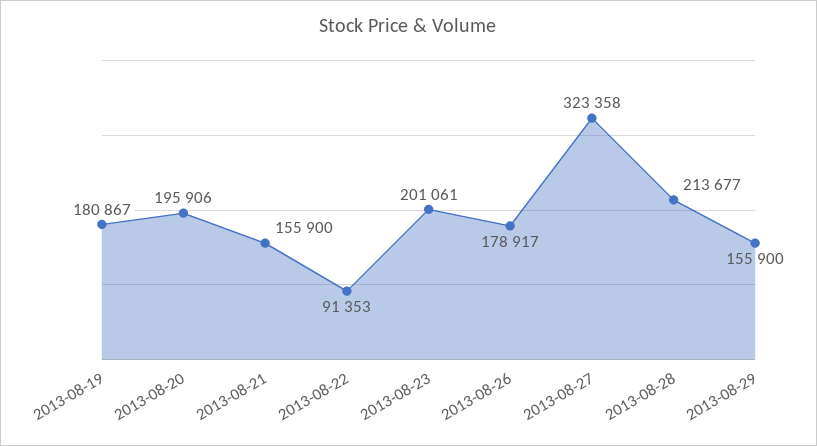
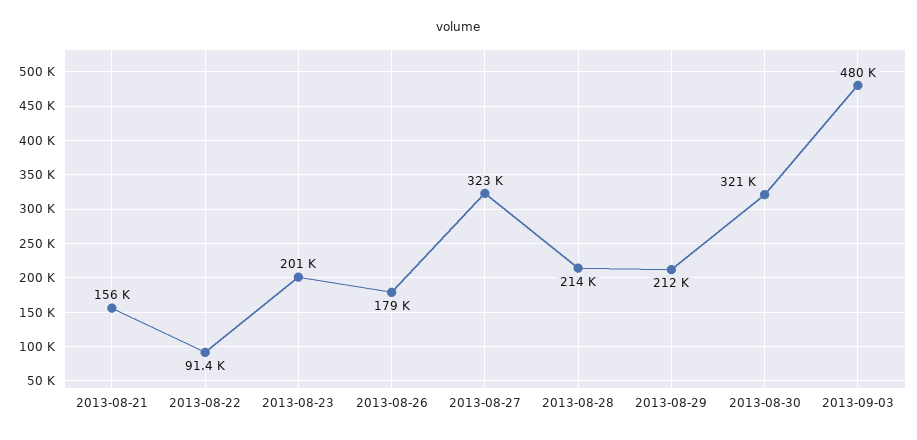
2013-08-19: 180867 -> none
2013-08-20: 195906 -> none
2013-08-29: 155900 -> 212000
2013-08-30: none -> 321000
2013-09-03: none -> 480000

